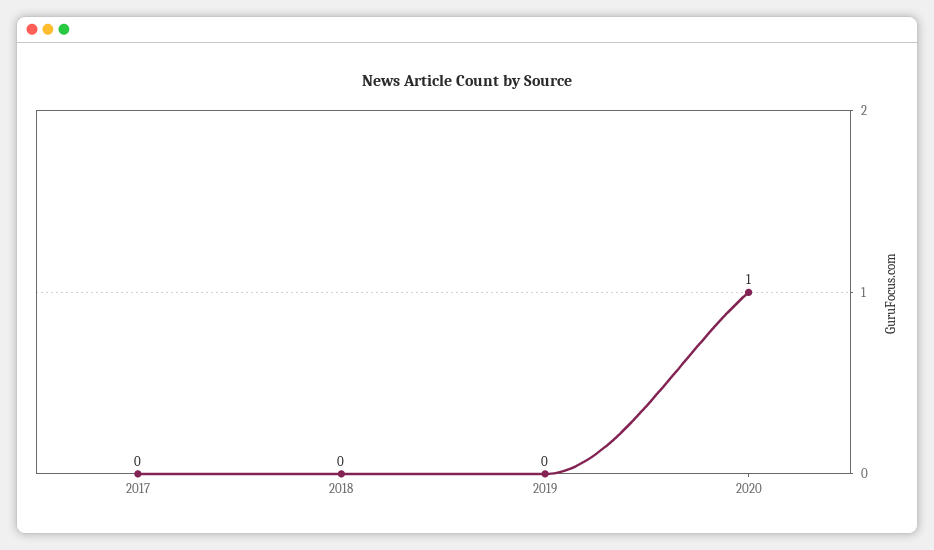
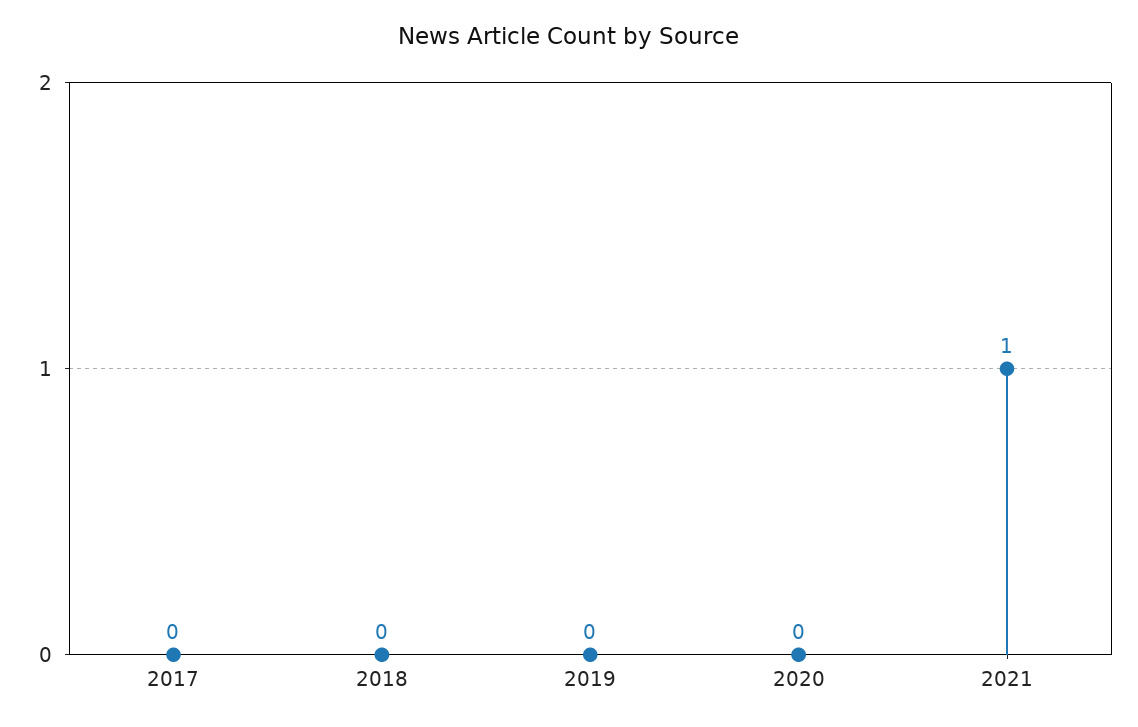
2020: 1 -> 0
2021: none -> 1

